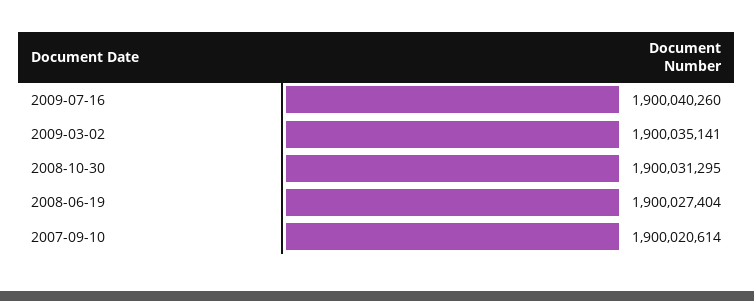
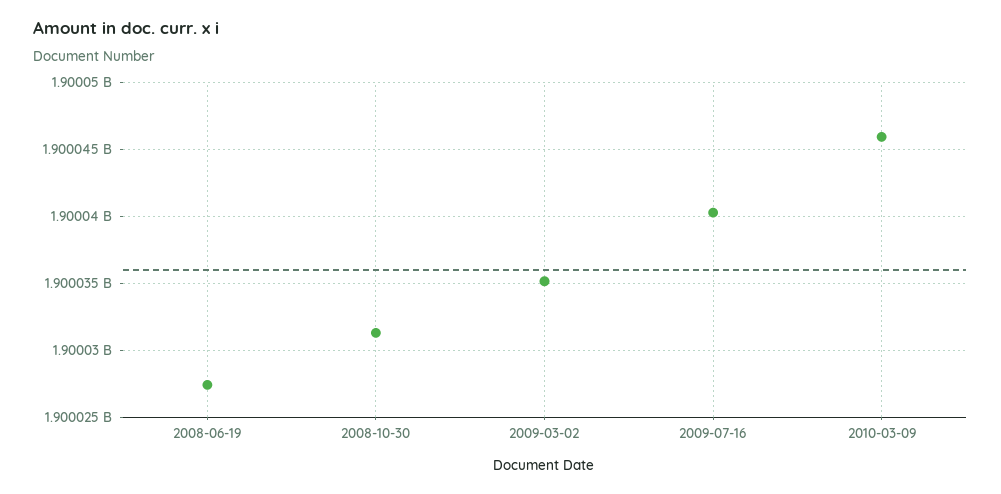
2007-09-10: 1900020614 -> none
2010-03-09: none -> 1900046000

